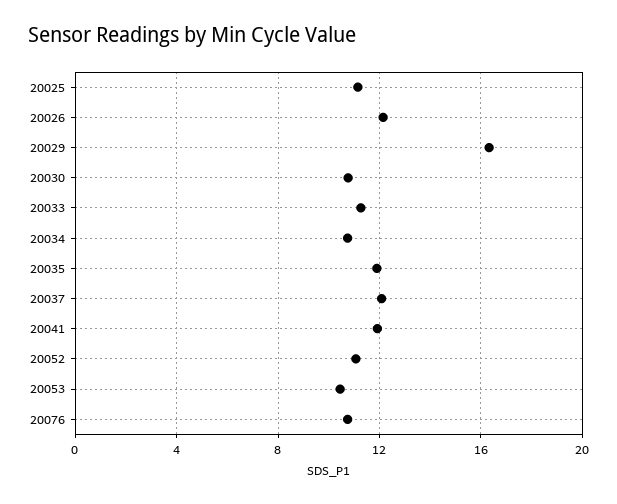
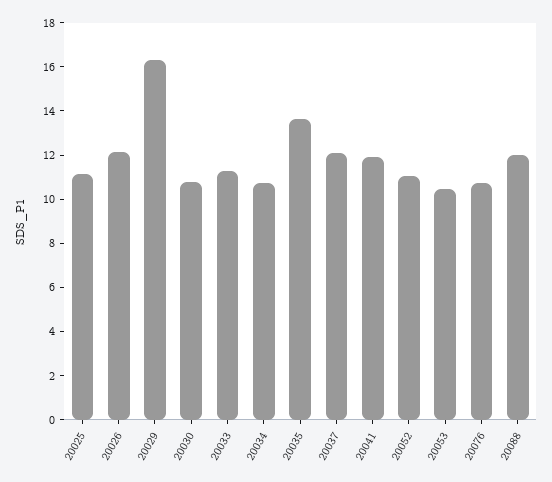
20035: 12 -> 13.5
20088: none -> 12

